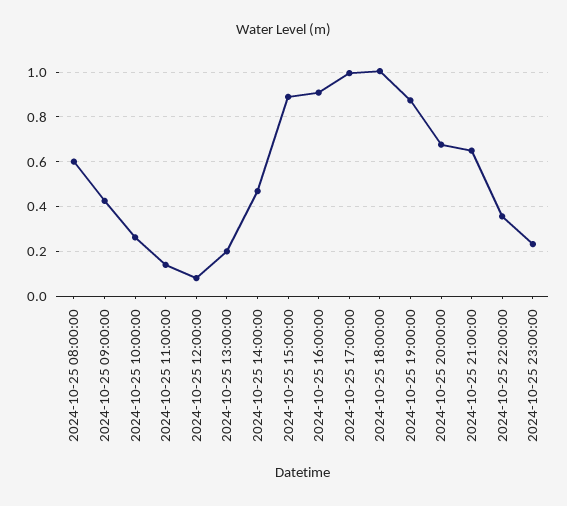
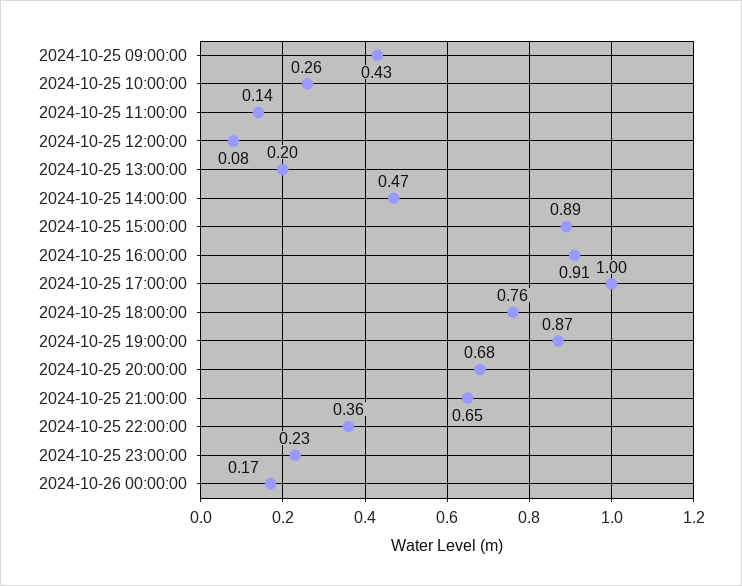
2024-10-25 08:00:00: 0.6 -> none
2024-10-25 18:00:00: 1 -> 0.76
2024-10-26 00:00:00: none -> 0.17

